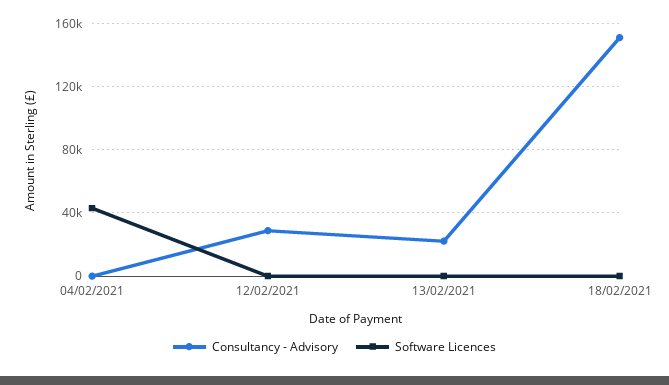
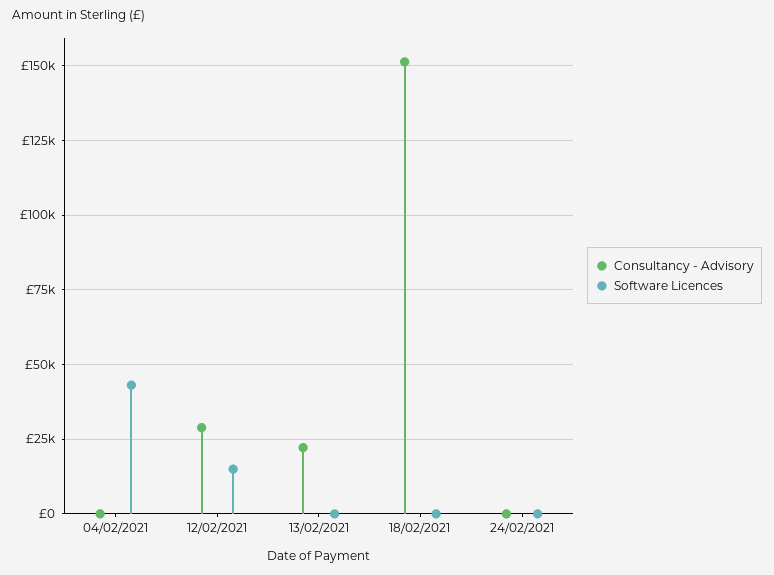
Software Licences, 12/02/2021: 0 -> 15000
Consultancy - Advisory, 24/02/2021: none -> 0
Software Licences, 24/02/2021: none -> 0

